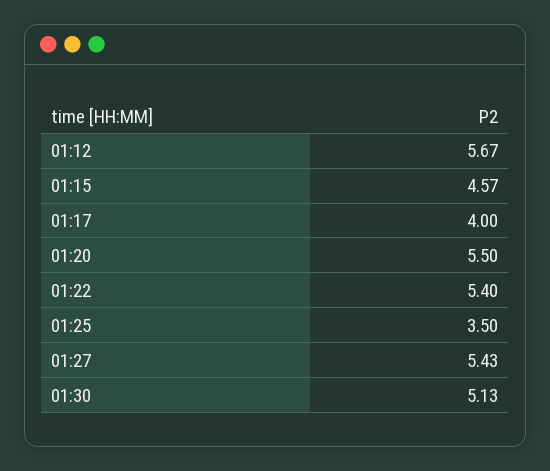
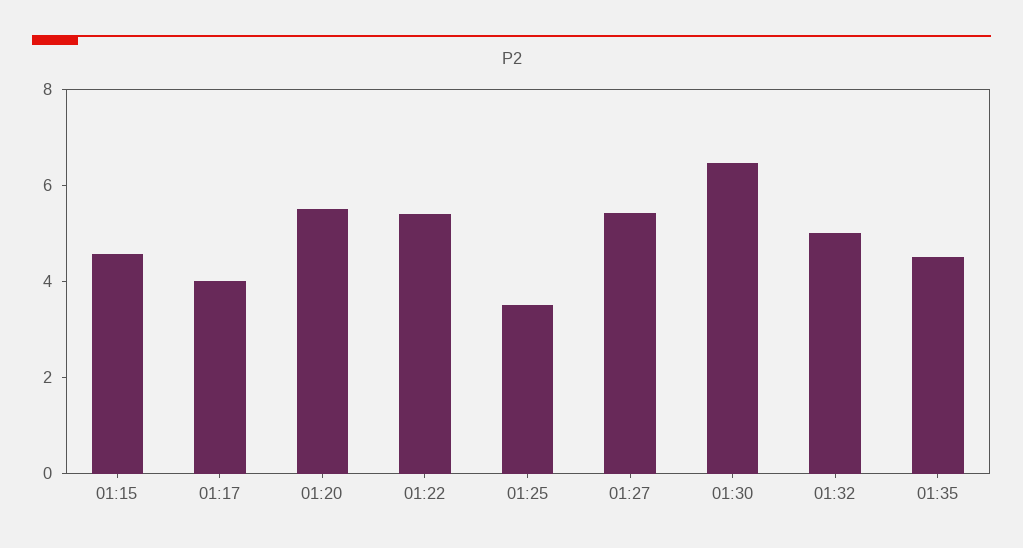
01:12: 5.67 -> none
01:30: 5.13 -> 6.5
01:32: none -> 5
01:35: none -> 4.5

